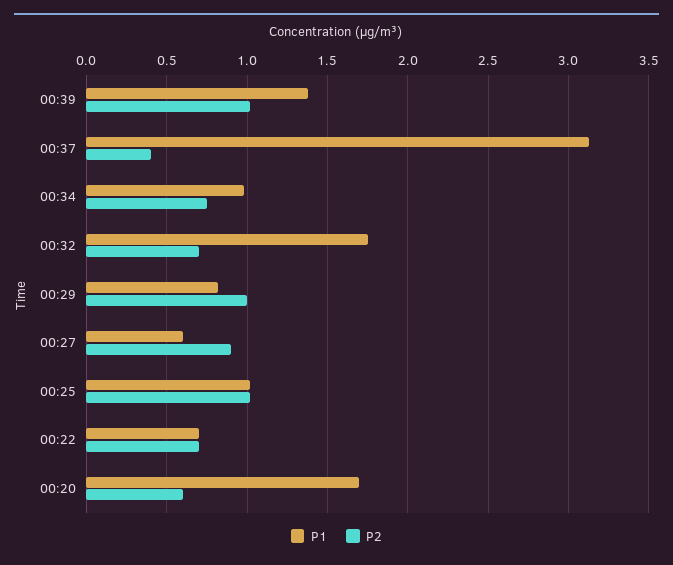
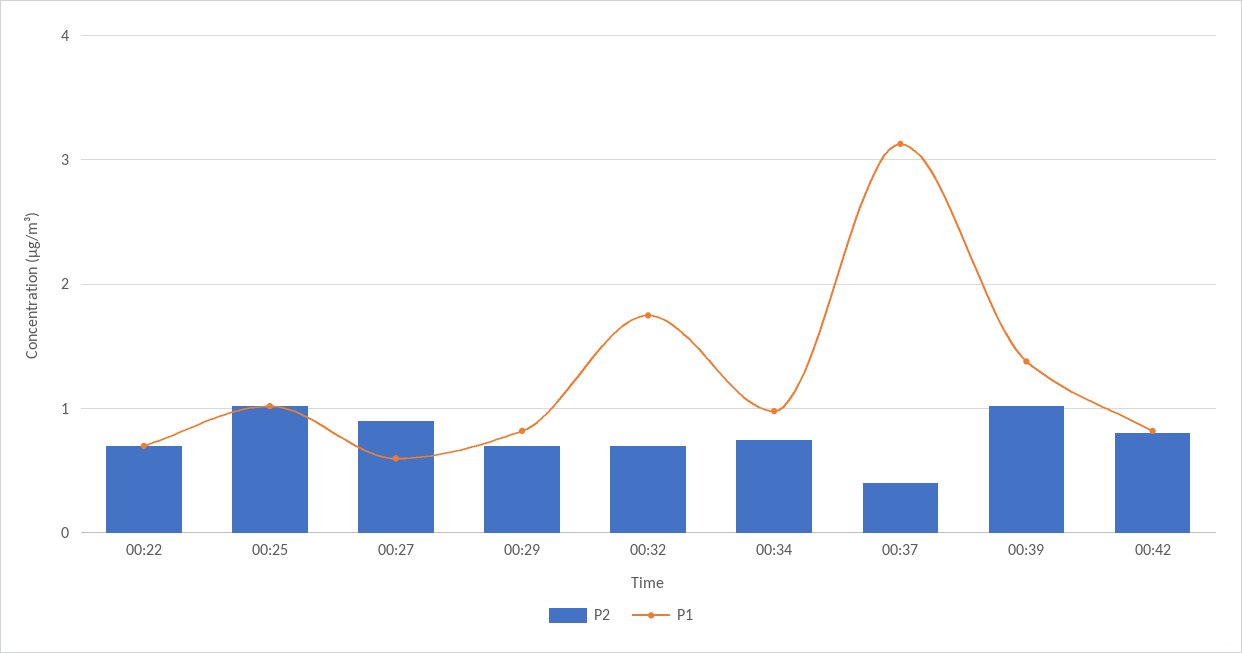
P2, 00:29: 1 -> 0.7
P1, 00:20: 1.7 -> none
P2, 00:20: 0.6 -> none
P2, 00:42: none -> 0.8
P1, 00:42: none -> 0.8

